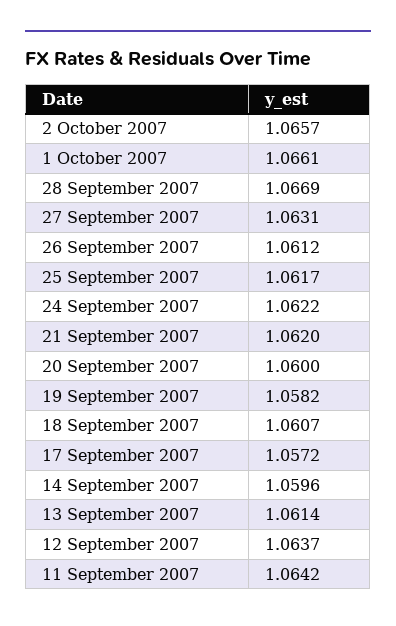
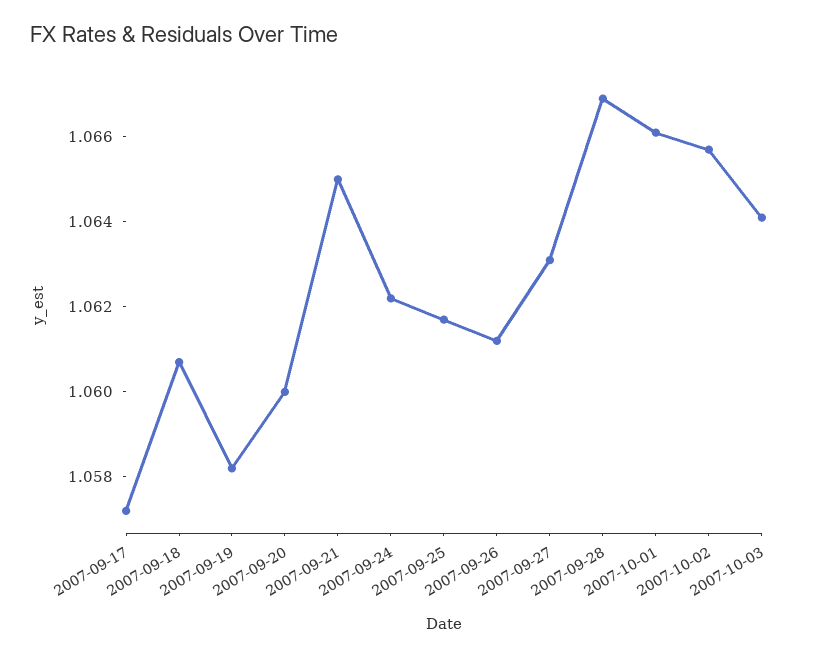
21 September 2007: 1.062 -> 1.065
14 September 2007: 1.0596 -> none
13 September 2007: 1.0614 -> none
12 September 2007: 1.0637 -> none
11 September 2007: 1.0642 -> none
2007-10-03: none -> 1.064

